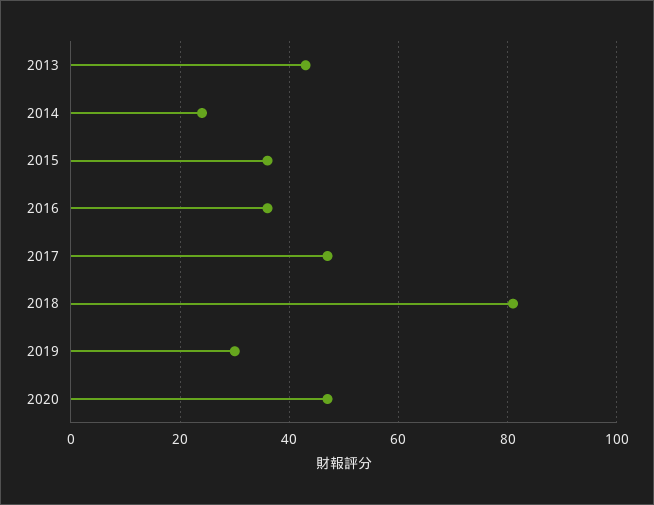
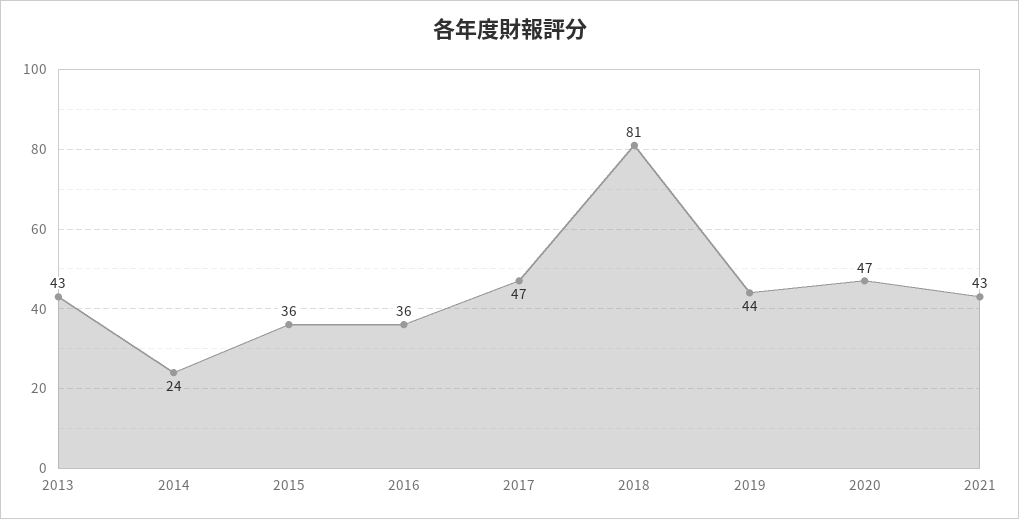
2019: 30 -> 44
2021: none -> 43

